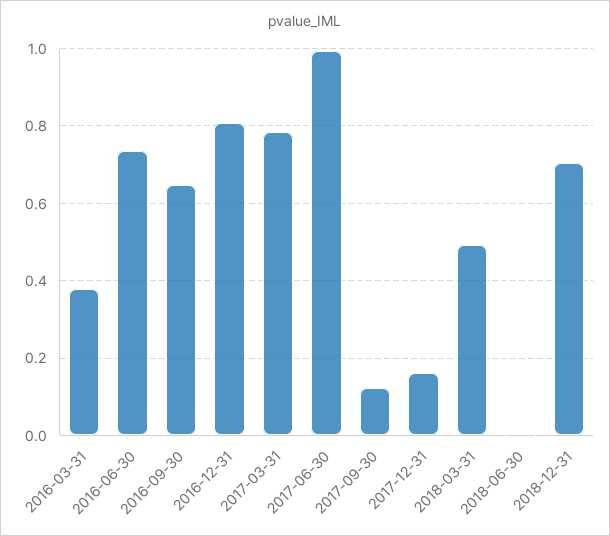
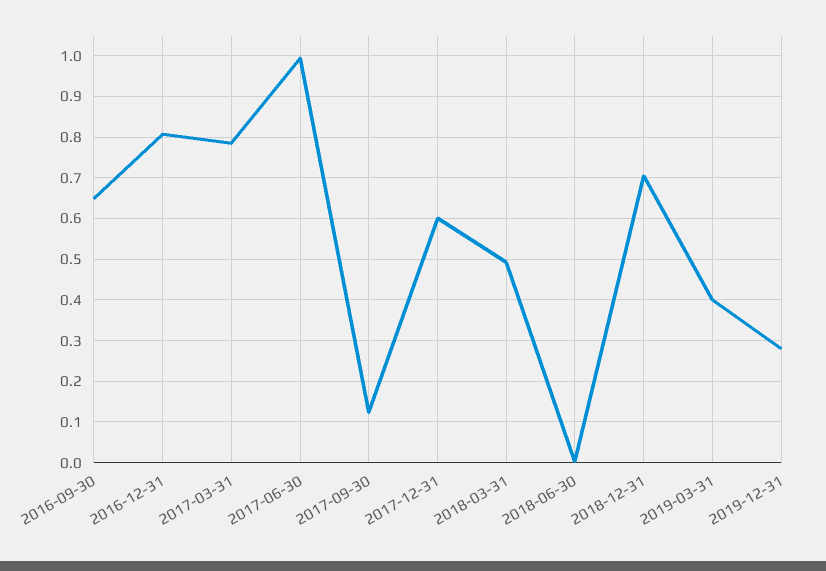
2016-03-31: 0.38 -> none
2016-06-30: 0.74 -> none
2017-12-31: 0.16 -> 0.6
2019-03-31: none -> 0.4
2019-12-31: none -> 0.28

